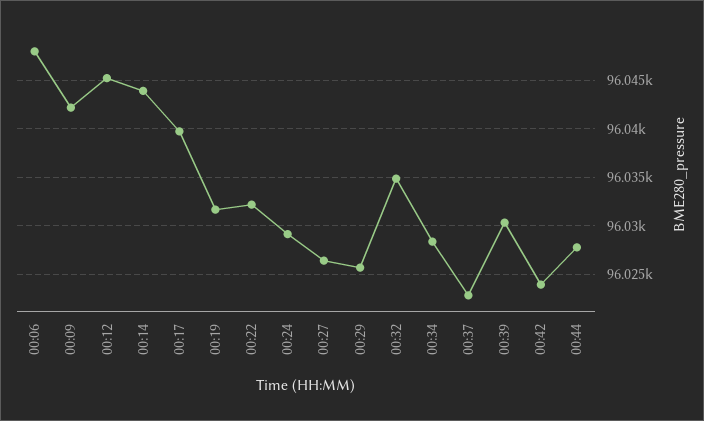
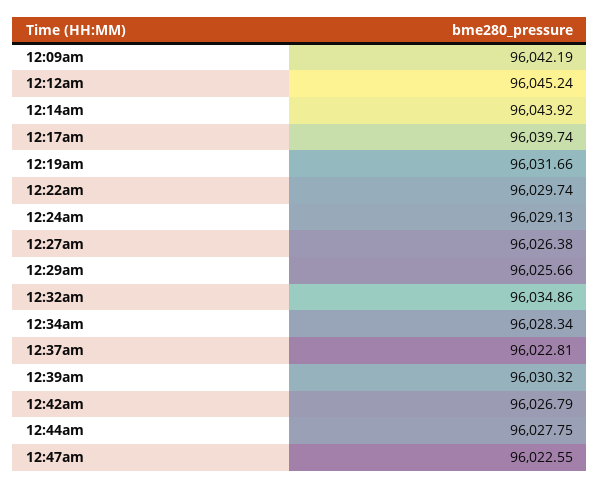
00:06: 96048 -> none
00:22: 96032 -> 96029.74
00:42: 96024 -> 96026.79
12:47am: none -> 96022.55

